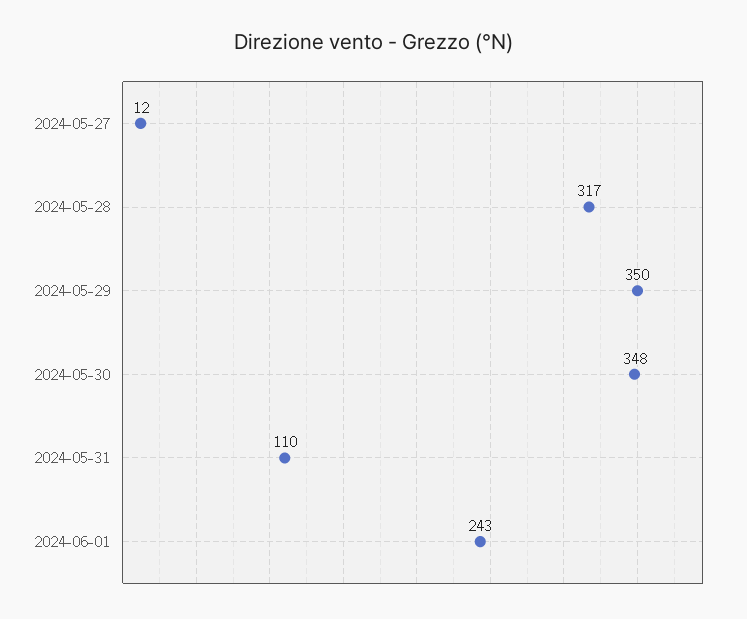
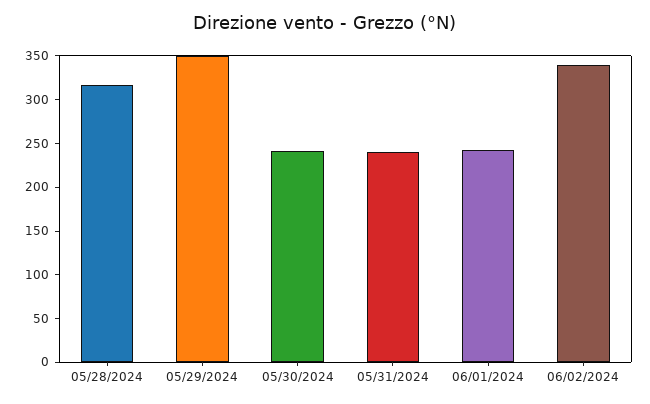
2024-05-27: 12 -> none
2024-05-30: 348 -> 240
2024-05-31: 110 -> 240
06/02/2024: none -> 340

